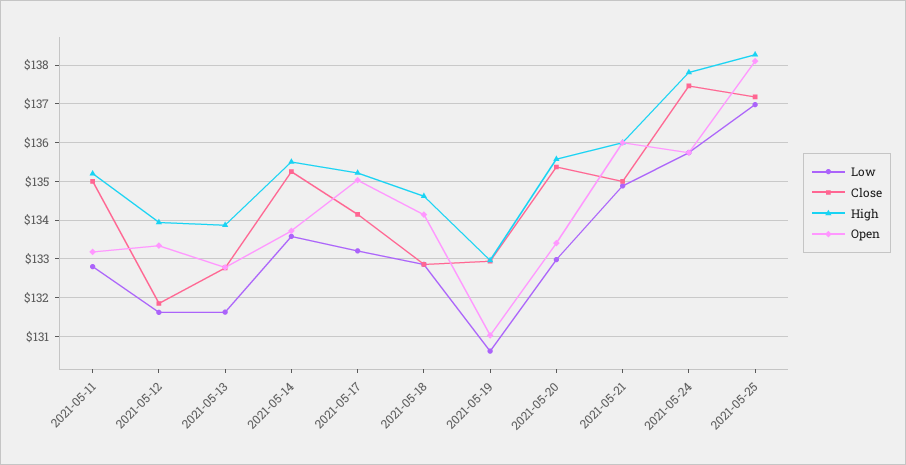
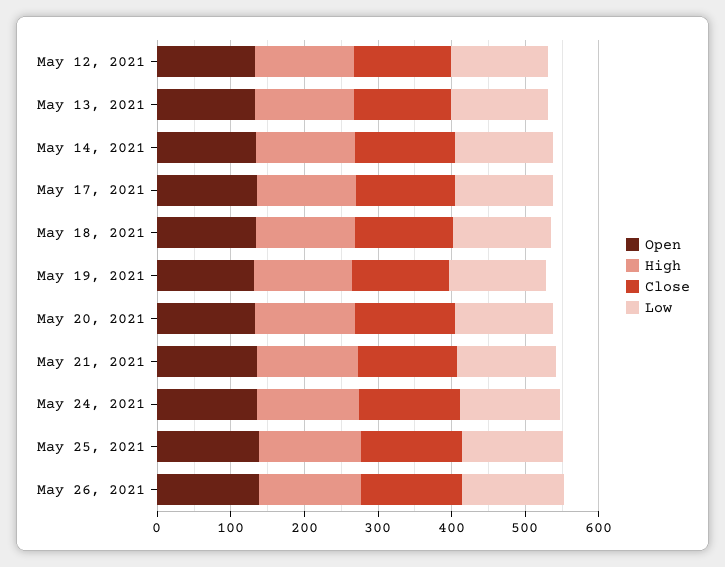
Low, 2021-05-11: 132.8 -> none
Close, 2021-05-11: 135 -> none
High, 2021-05-11: 135.2 -> none
Open, 2021-05-11: 133.2 -> none
Open, May 26, 2021: none -> 140
High, May 26, 2021: none -> 140
Close, May 26, 2021: none -> 140
Low, May 26, 2021: none -> 140

